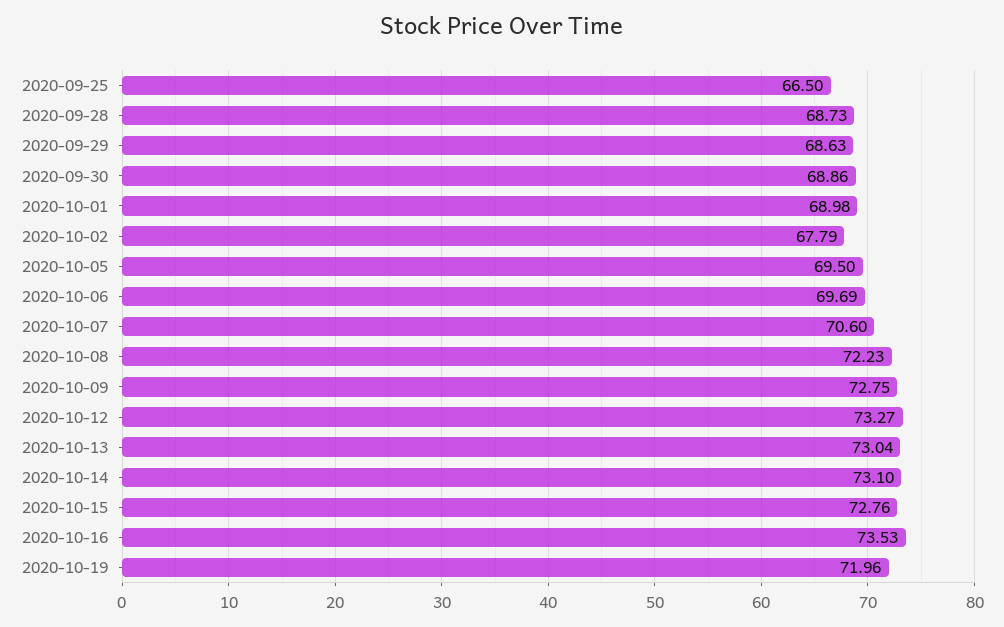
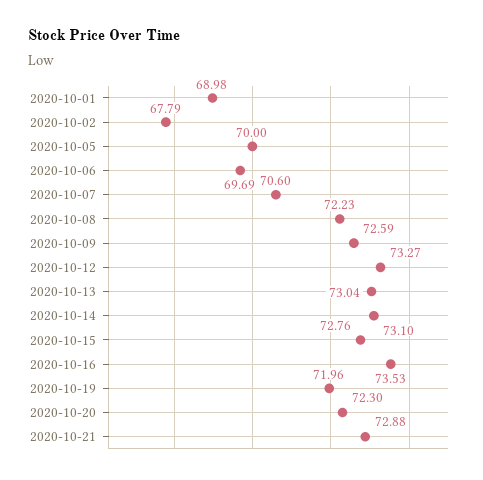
2020-09-25: 66.5 -> none
2020-09-28: 68.73 -> none
2020-09-29: 68.63 -> none
2020-09-30: 68.86 -> none
2020-10-05: 69.5 -> 70
2020-10-09: 72.75 -> 72.59
2020-10-20: none -> 72.3
2020-10-21: none -> 72.88

